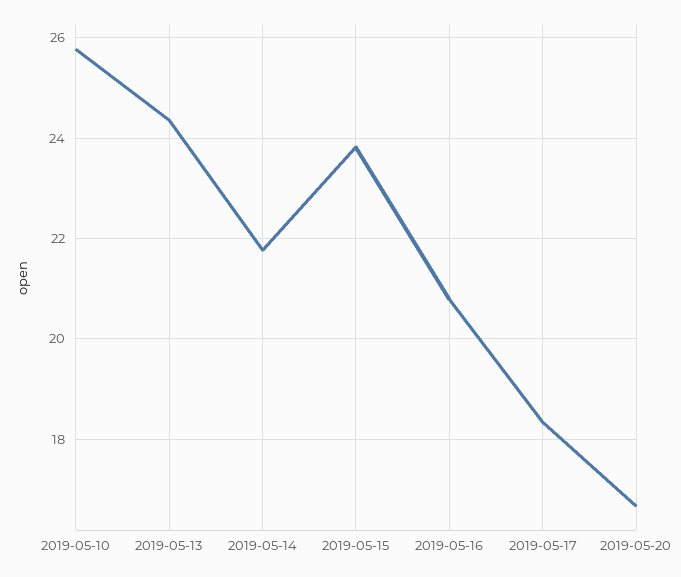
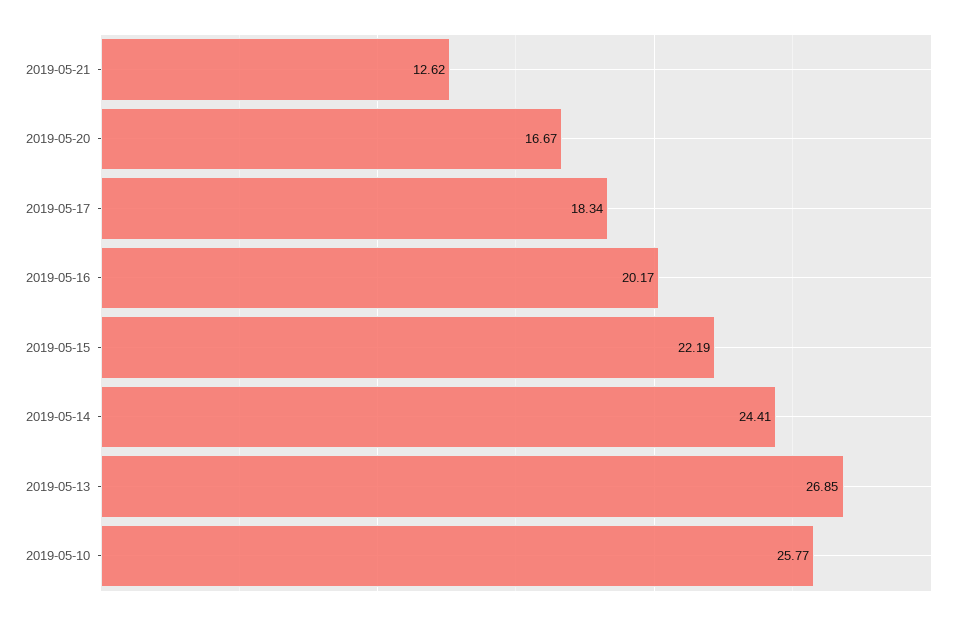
2019-05-13: 24.4 -> 26.85
2019-05-14: 21.8 -> 24.41
2019-05-15: 23.8 -> 22.19
2019-05-16: 20.8 -> 20.17
2019-05-21: none -> 12.62

